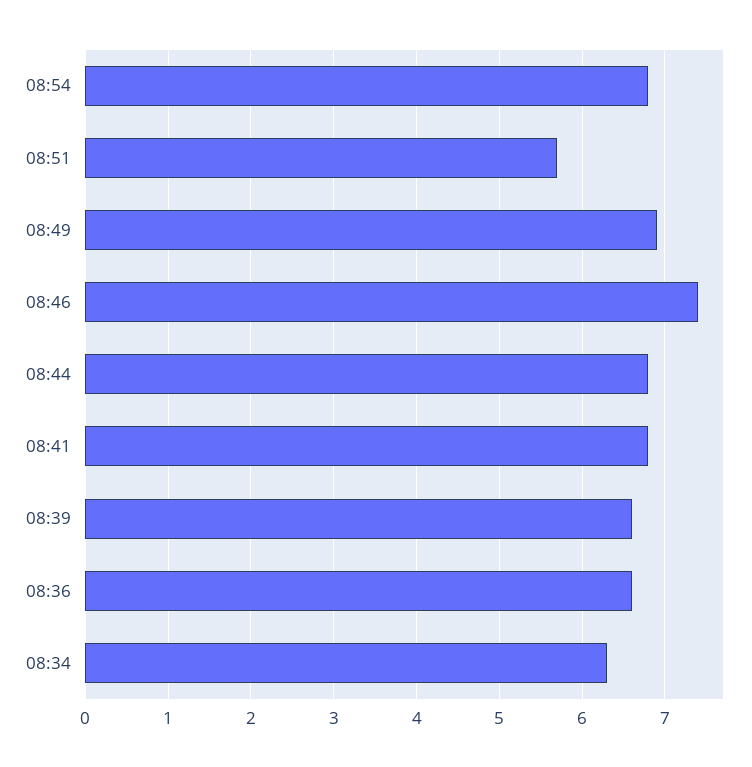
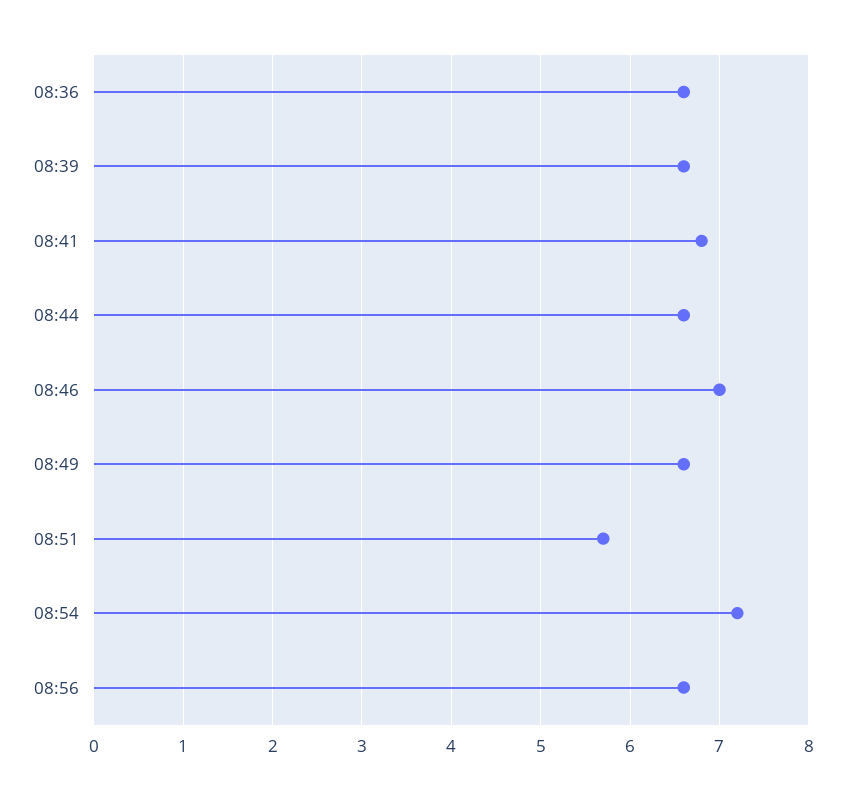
08:54: 6.8 -> 7.2
08:49: 6.9 -> 6.6
08:46: 7.4 -> 7
08:44: 6.8 -> 6.6
08:34: 6.3 -> none
08:56: none -> 6.6

